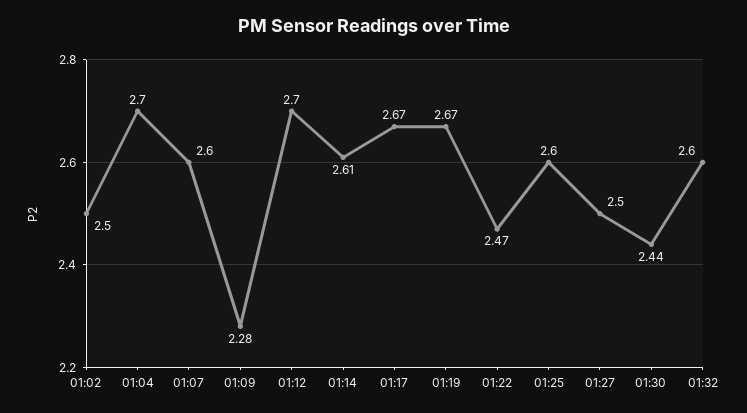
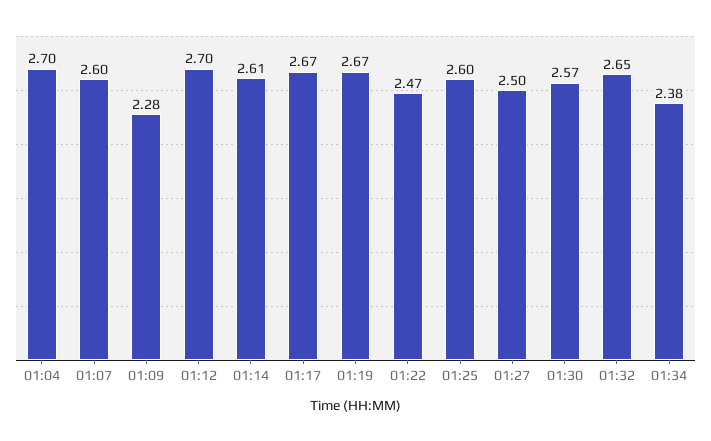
01:02: 2.5 -> none
01:30: 2.44 -> 2.57
01:32: 2.6 -> 2.65
01:34: none -> 2.38

